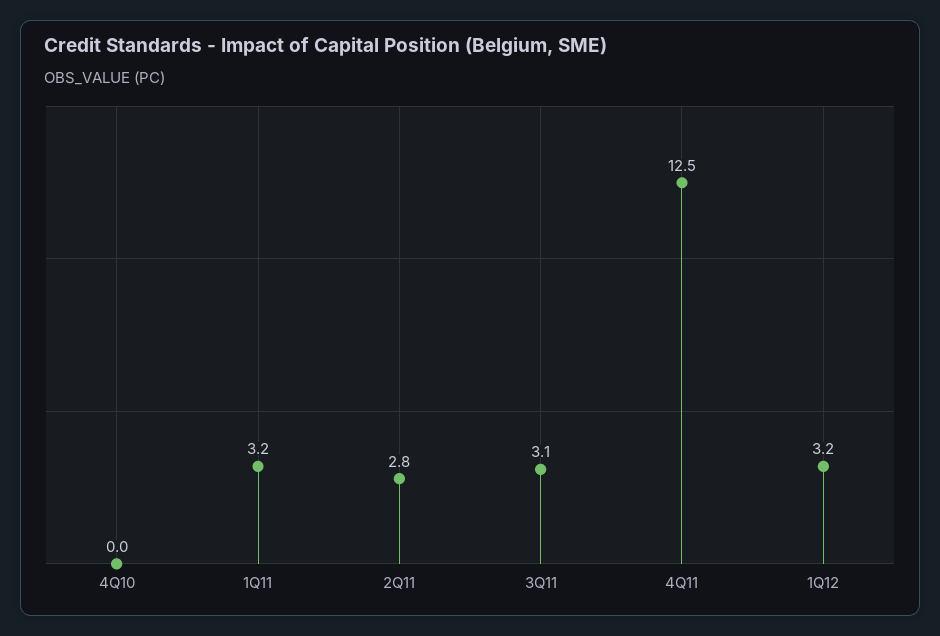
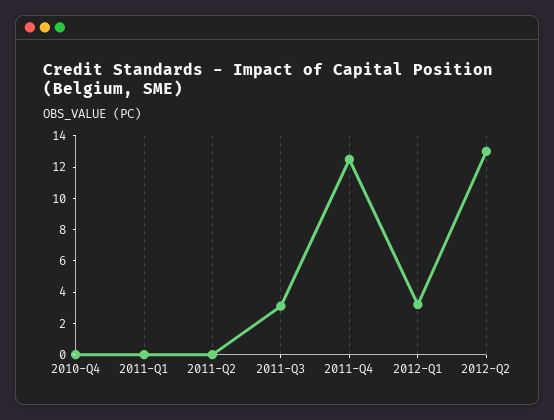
1Q11: 3.2 -> 0
2Q11: 2.8 -> 0
2012-Q2: none -> 13

